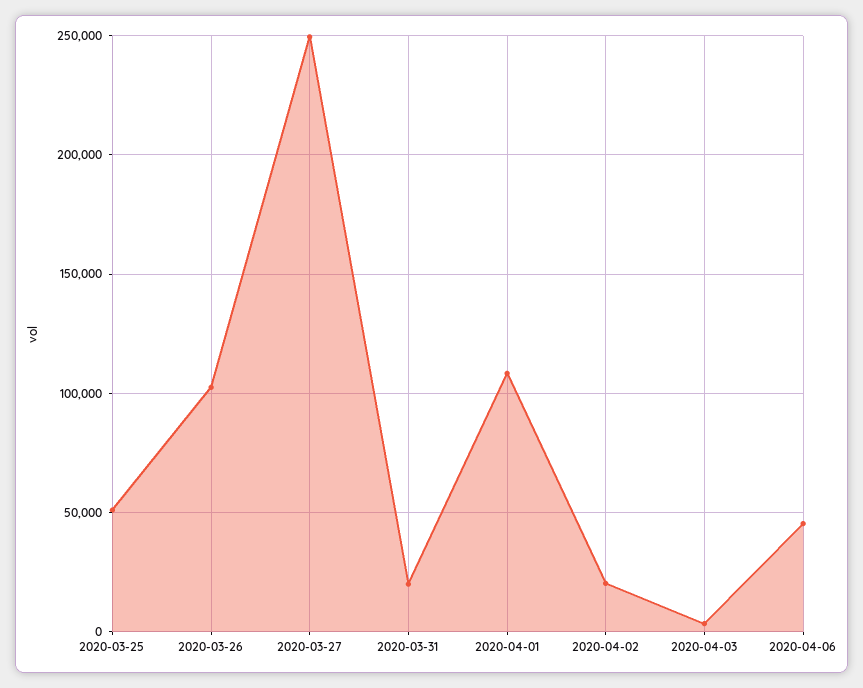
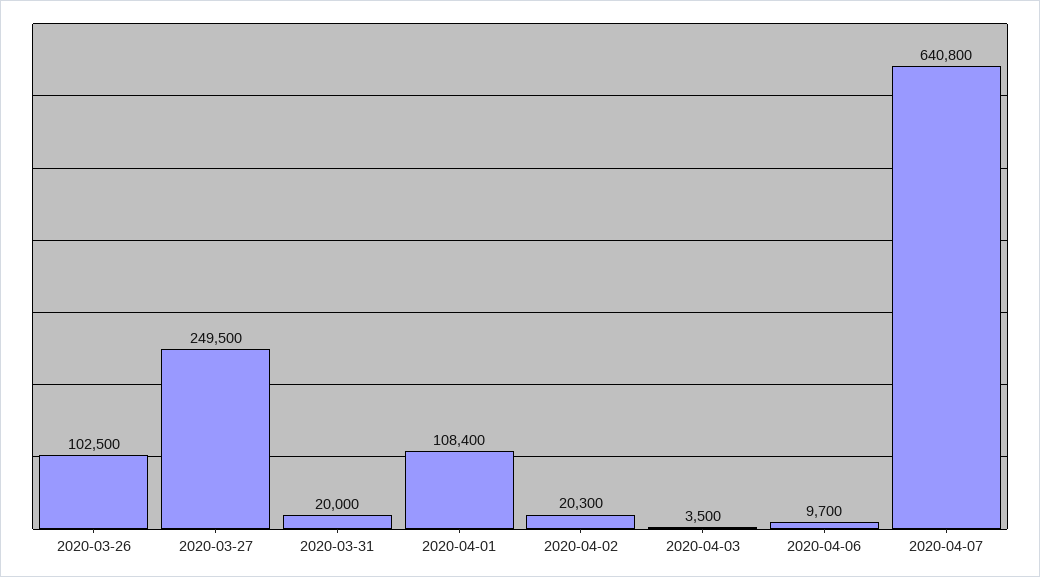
2020-03-25: 50000 -> none
2020-04-06: 45000 -> 9700
2020-04-07: none -> 640800

